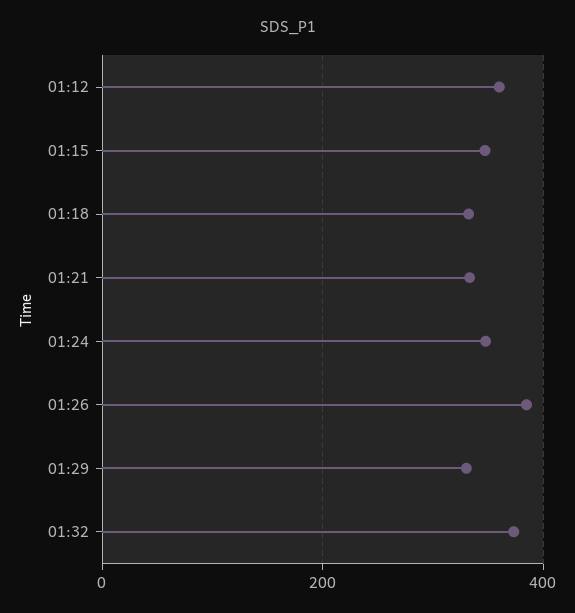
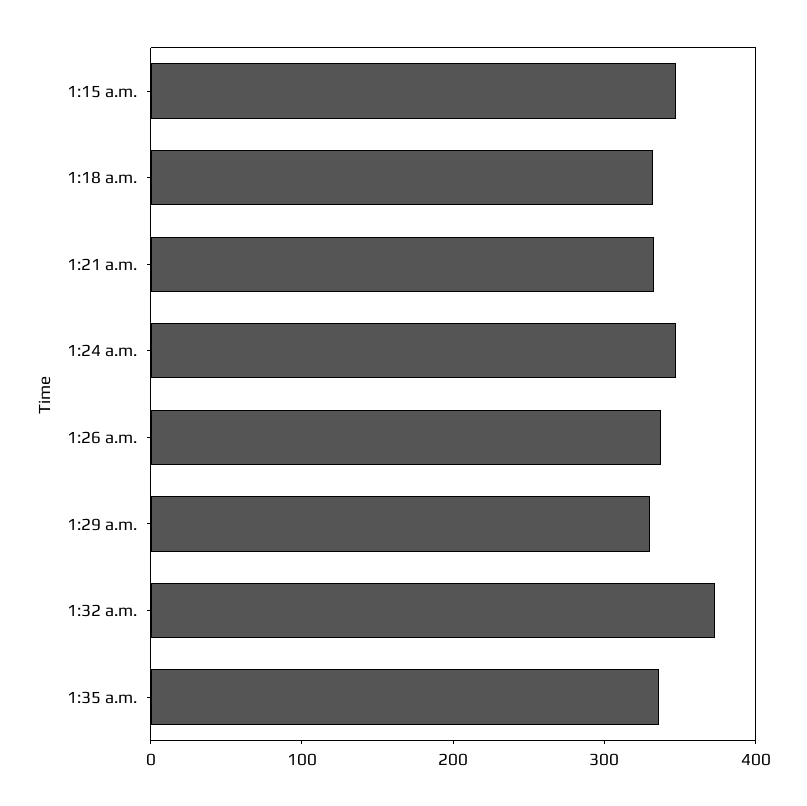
01:12: 360 -> none
01:26: 380 -> 340
1:35 a.m.: none -> 340

